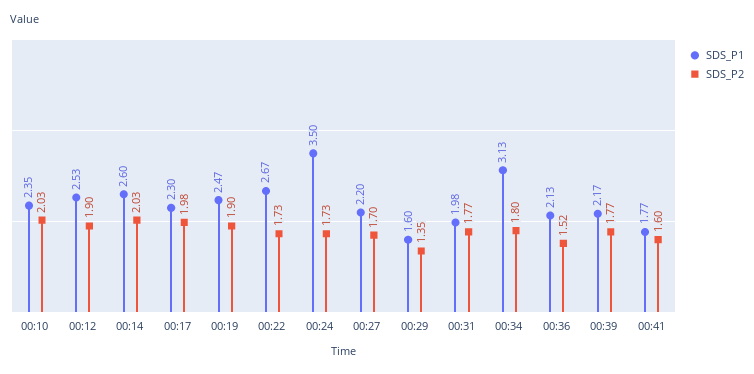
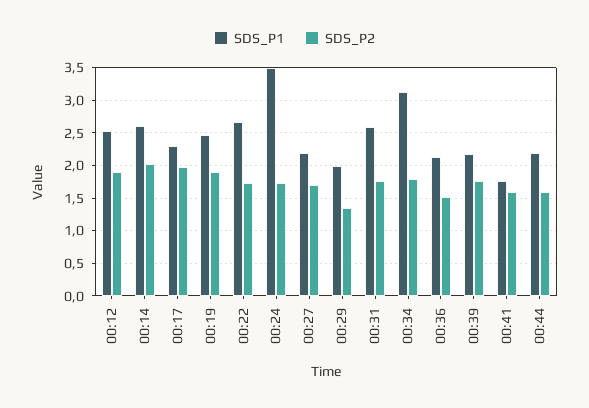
SDS_P1, 00:10: 2.35 -> none
SDS_P2, 00:10: 2.03 -> none
SDS_P1, 00:29: 1.6 -> 2
SDS_P1, 00:31: 1.98 -> 2.6
SDS_P1, 00:44: none -> 2.2
SDS_P2, 00:44: none -> 1.6

